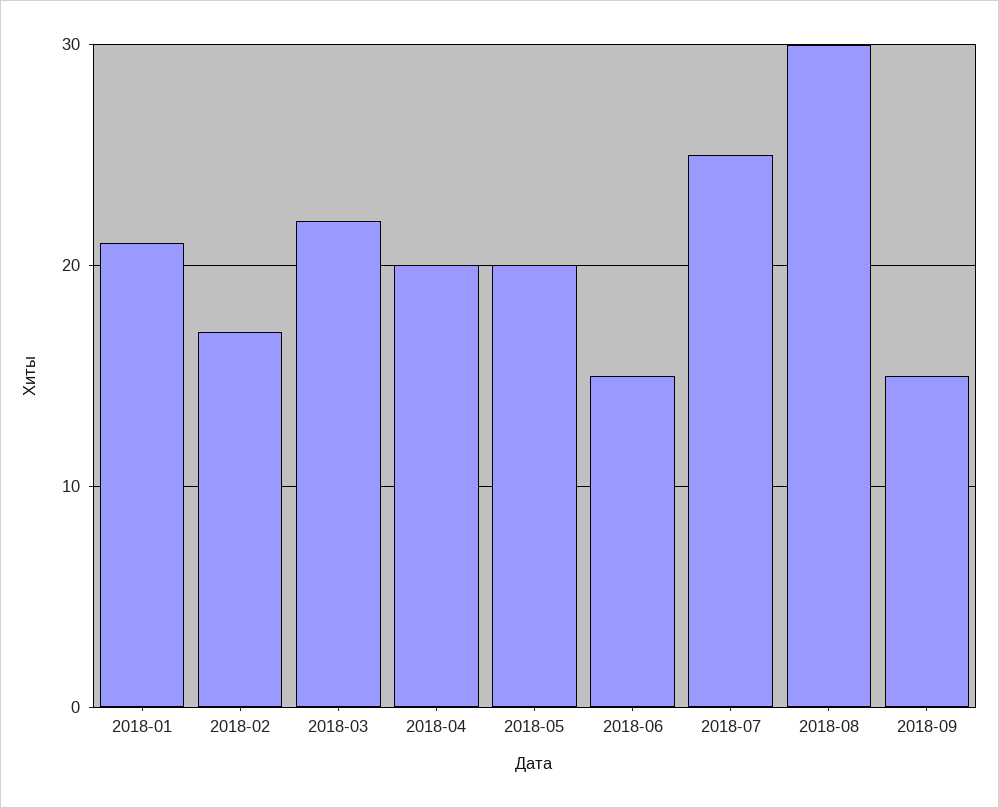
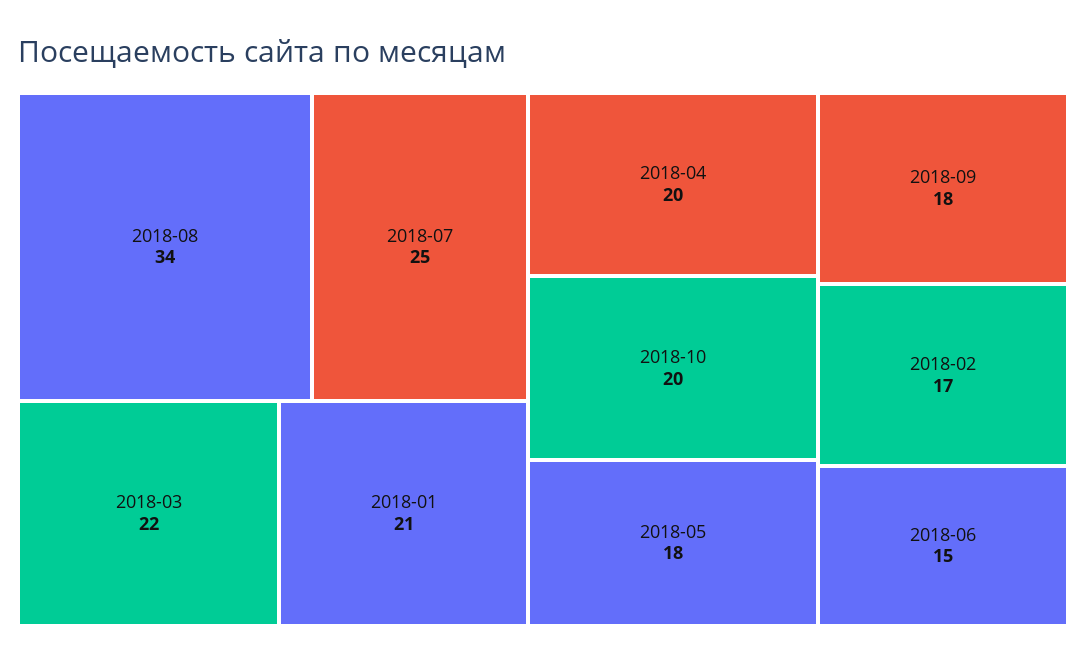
2018-05: 20 -> 18
2018-08: 30 -> 34
2018-09: 15 -> 18
2018-10: none -> 20

